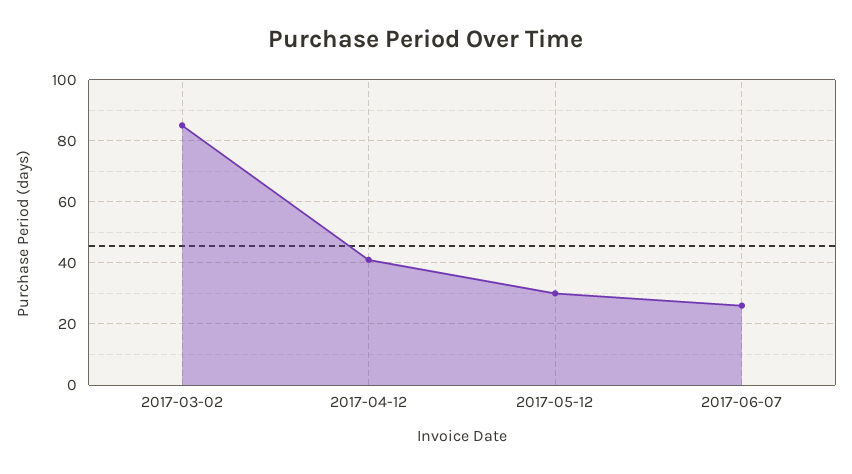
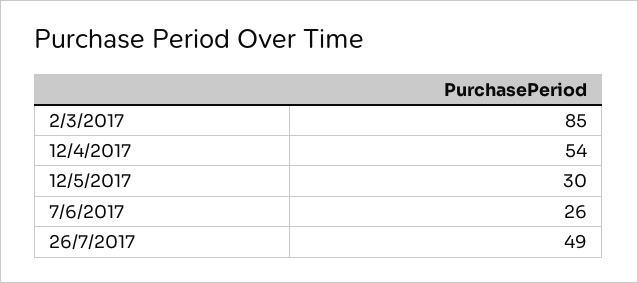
2017-04-12: 40 -> 54
26/7/2017: none -> 49

